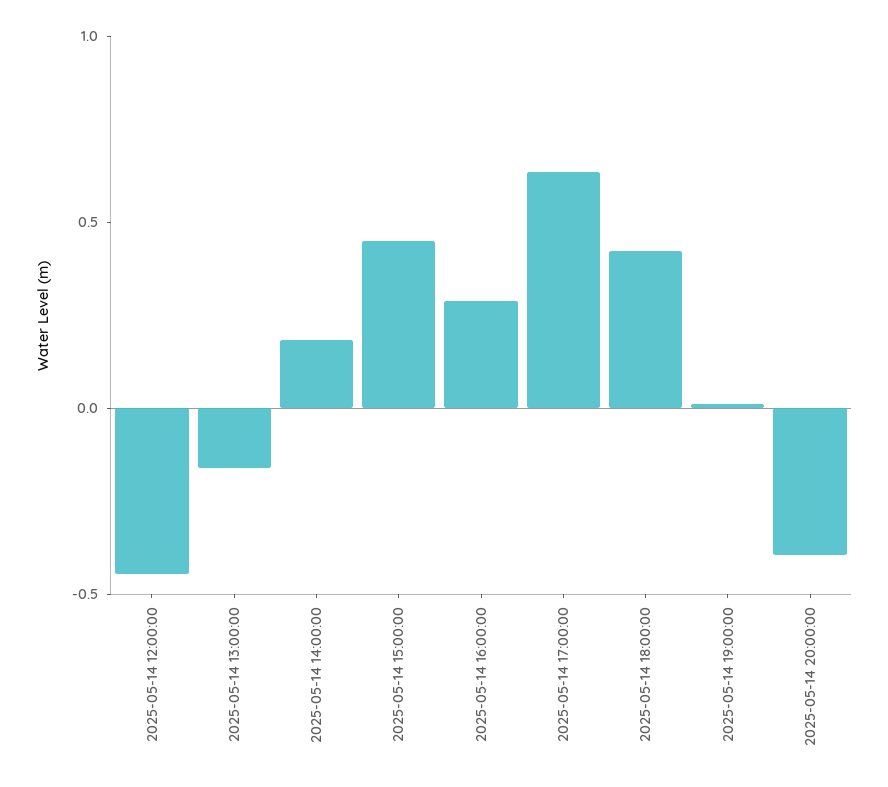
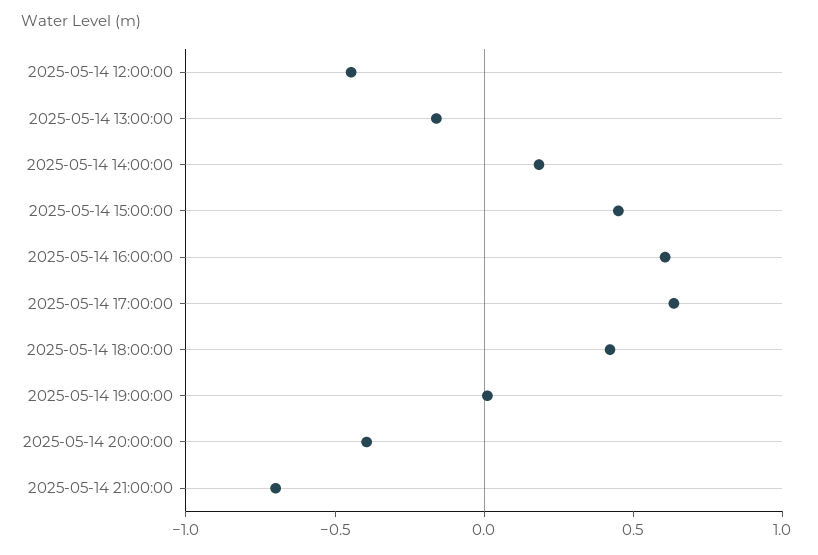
2025-05-14 16:00:00: 0.3 -> 0.6
2025-05-14 21:00:00: none -> -0.7

